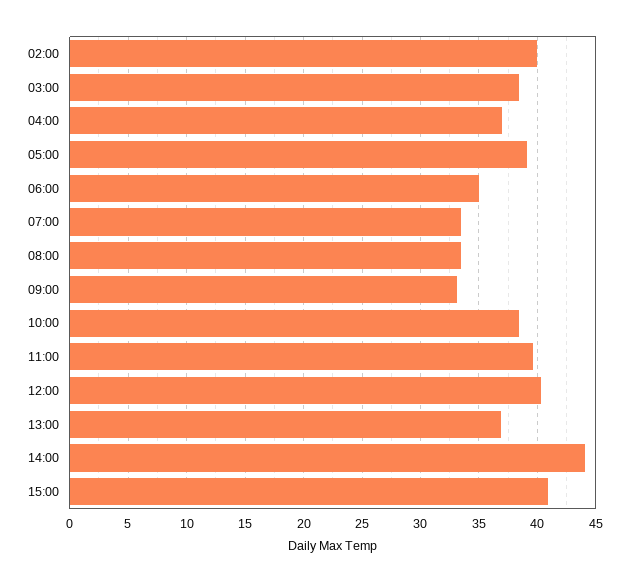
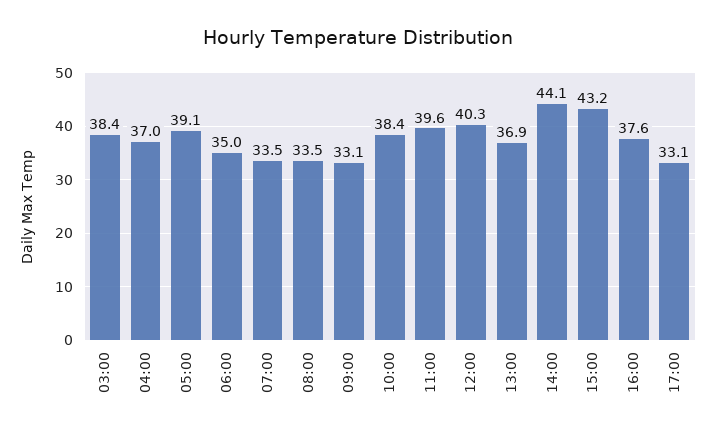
02:00: 40 -> none
15:00: 41 -> 43.2
16:00: none -> 37.6
17:00: none -> 33.1

